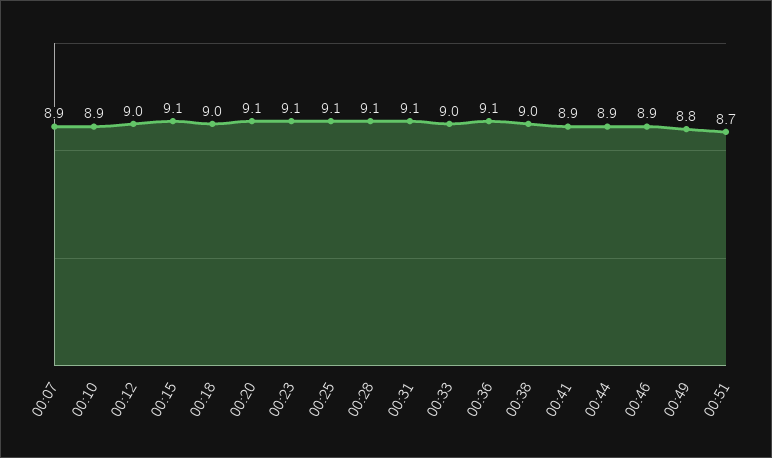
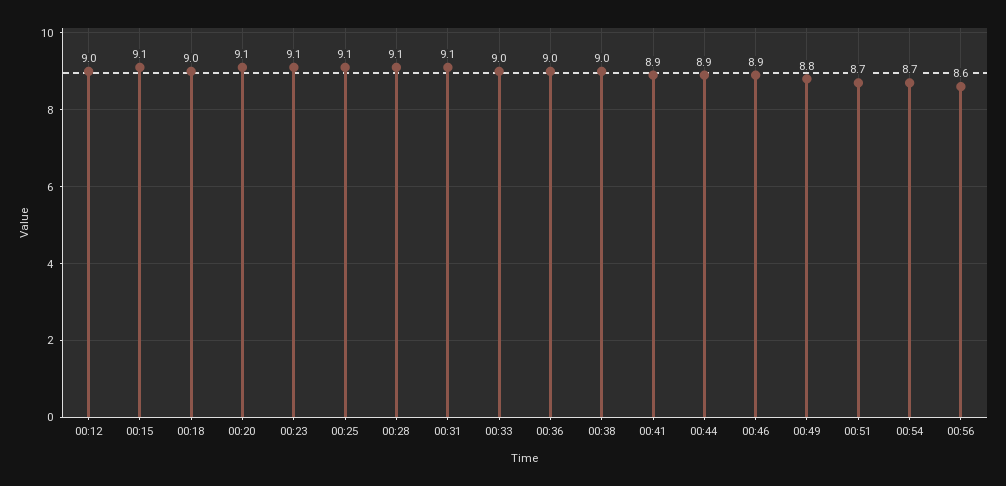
00:07: 8.9 -> none
00:10: 8.9 -> none
00:36: 9.1 -> 9
00:54: none -> 8.7
00:56: none -> 8.6

